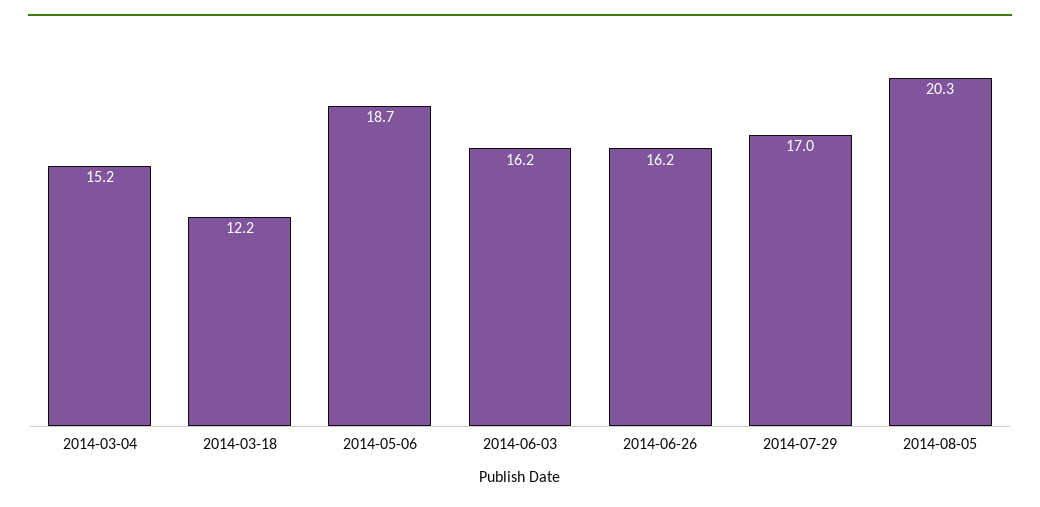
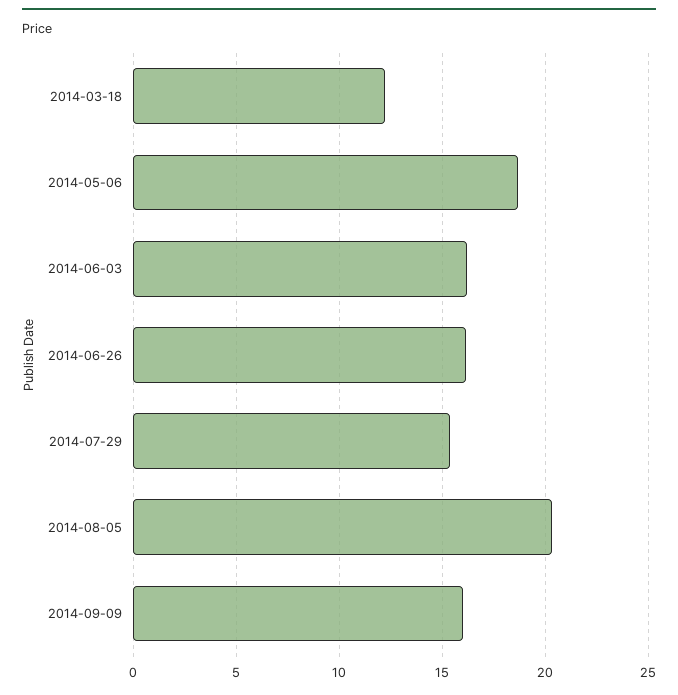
2014-03-04: 15.2 -> none
2014-07-29: 17 -> 15.5
2014-09-09: none -> 16

